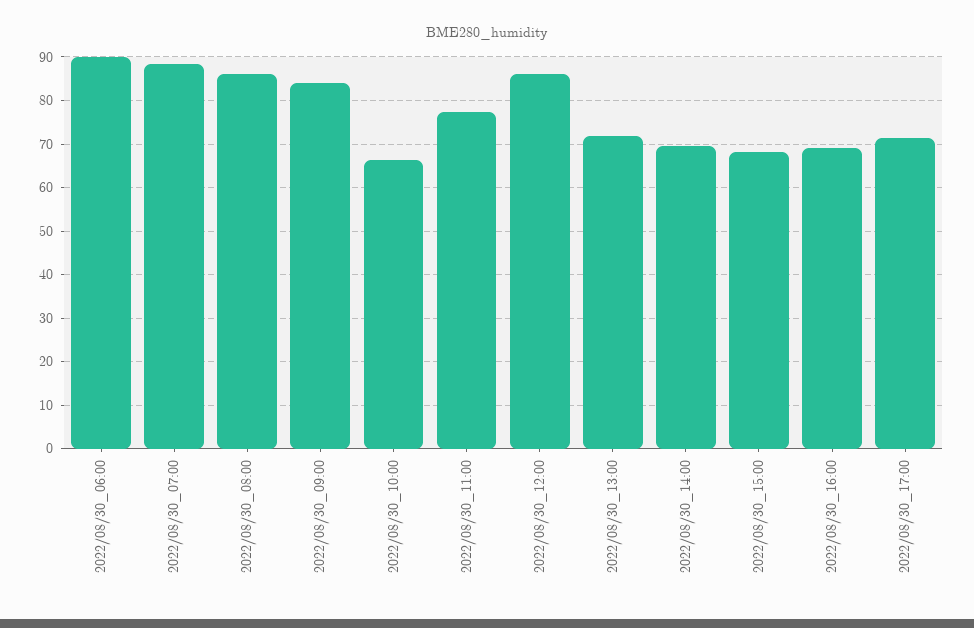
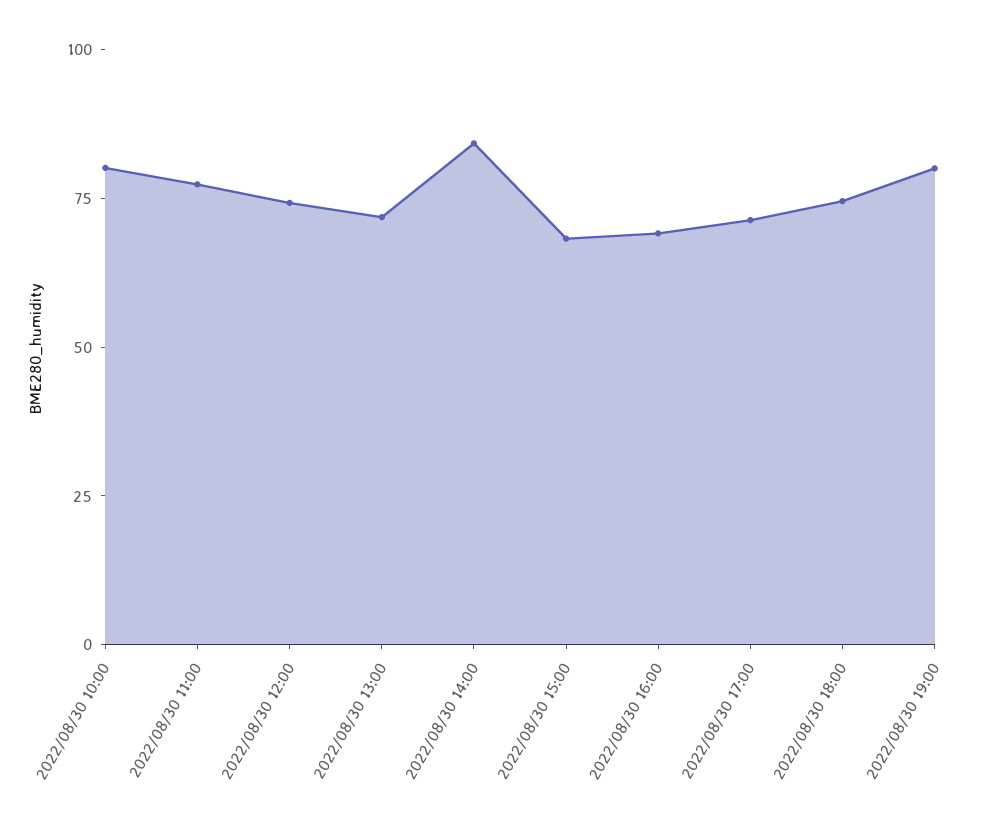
2022/08/30_06:00: 90 -> none
2022/08/30_07:00: 88 -> none
2022/08/30_08:00: 86 -> none
2022/08/30_09:00: 84 -> none
2022/08/30_10:00: 66 -> 80
2022/08/30_12:00: 86 -> 75
2022/08/30_14:00: 70 -> 85
2022/08/30 18:00: none -> 75
2022/08/30 19:00: none -> 80

